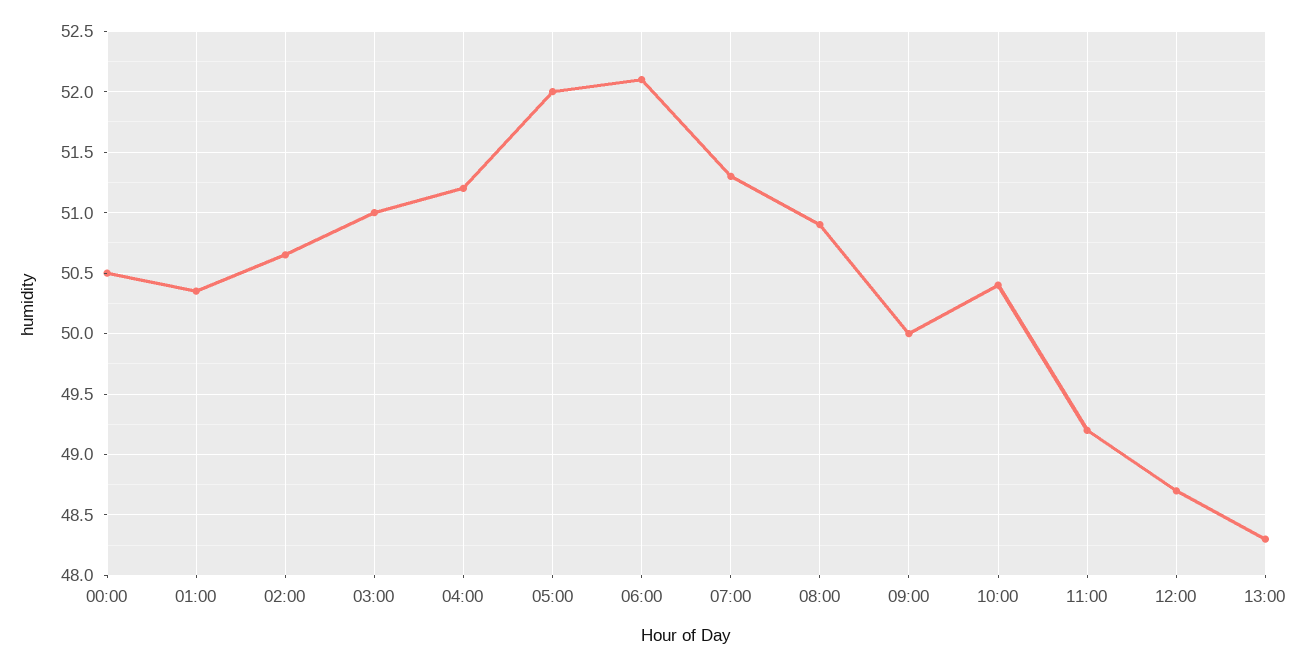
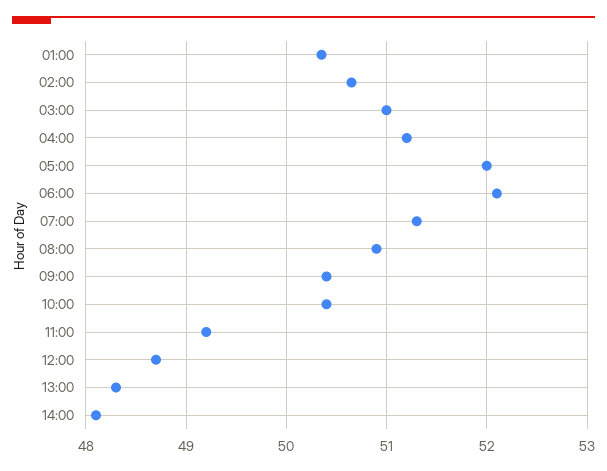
00:00: 50.5 -> none
09:00: 50 -> 50.4
14:00: none -> 48.1

